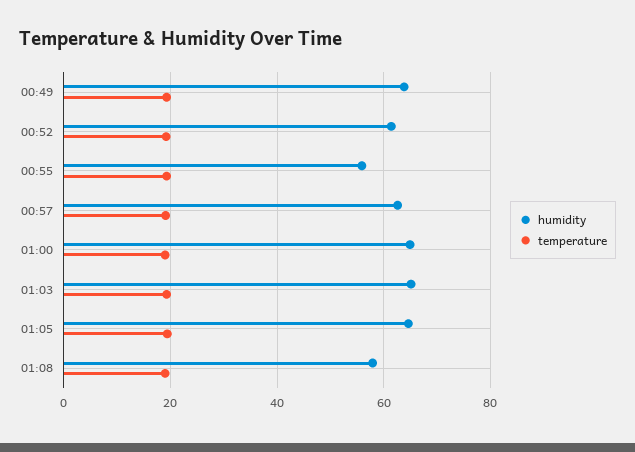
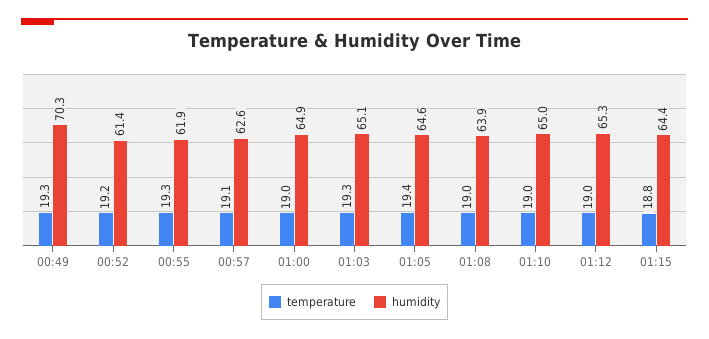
humidity, 00:49: 64 -> 70.3
humidity, 00:55: 56 -> 61.9
humidity, 01:08: 58 -> 63.9
temperature, 01:10: none -> 19
humidity, 01:10: none -> 65
temperature, 01:12: none -> 19
humidity, 01:12: none -> 65.3
temperature, 01:15: none -> 18.8
humidity, 01:15: none -> 64.4

